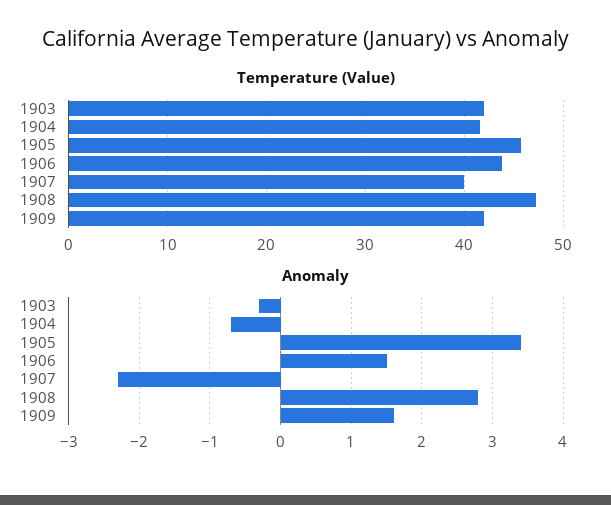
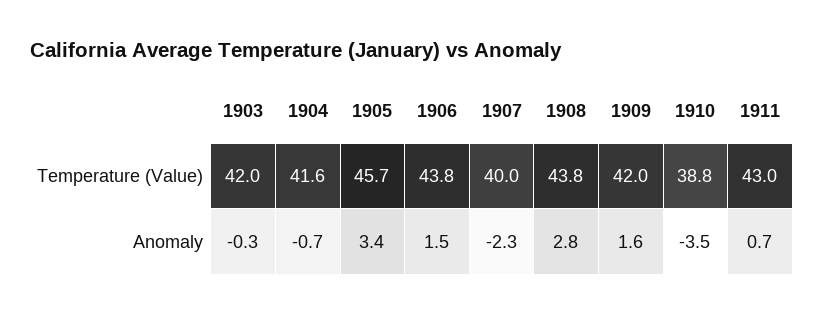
Temperature (Value), 1908: 47 -> 43.8
Temperature (Value), 1910: none -> 38.8
Temperature (Value), 1911: none -> 43
Anomaly, 1910: none -> -3.5
Anomaly, 1911: none -> 0.7

